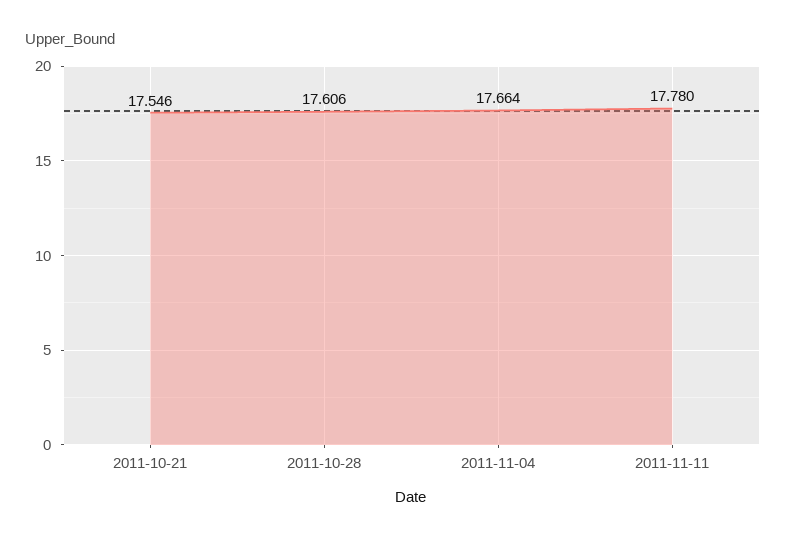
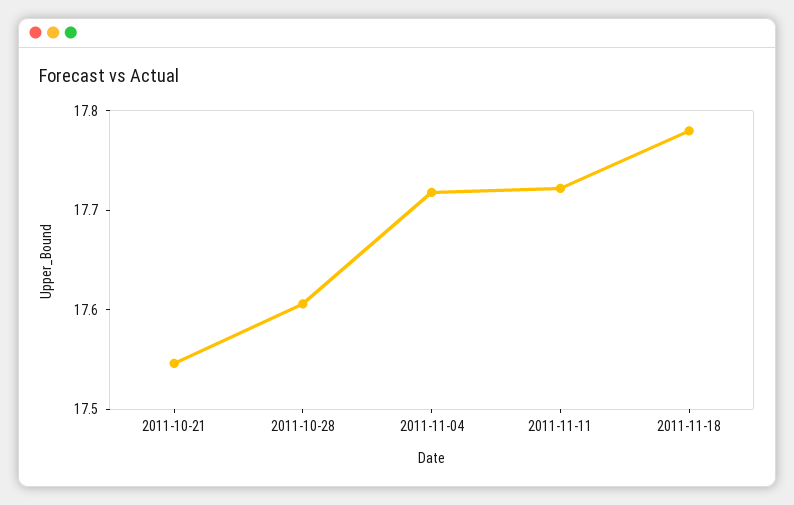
2011-11-04: 17.664 -> 17.72
2011-11-11: 17.78 -> 17.72
2011-11-18: none -> 17.78

